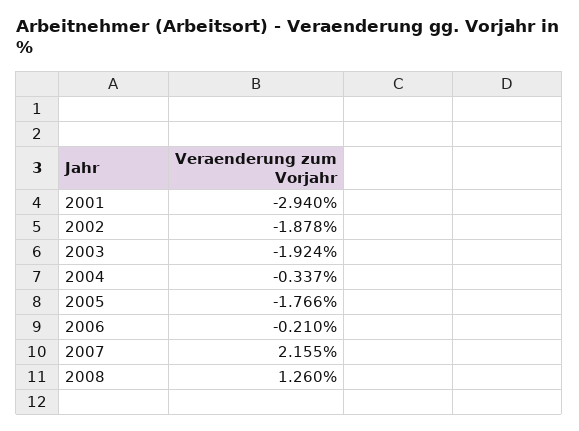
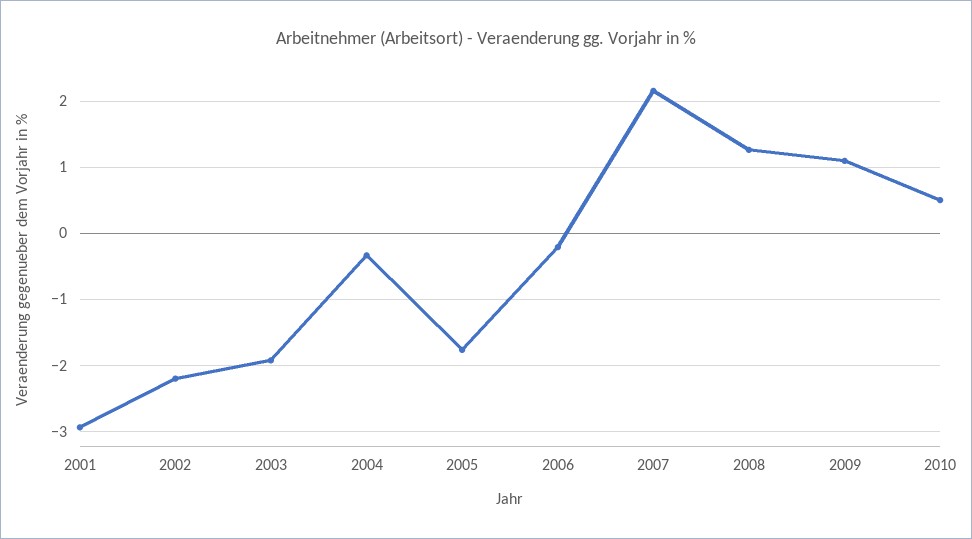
2002: -1.878 -> -2.2
2009: none -> 1.1
2010: none -> 0.5

